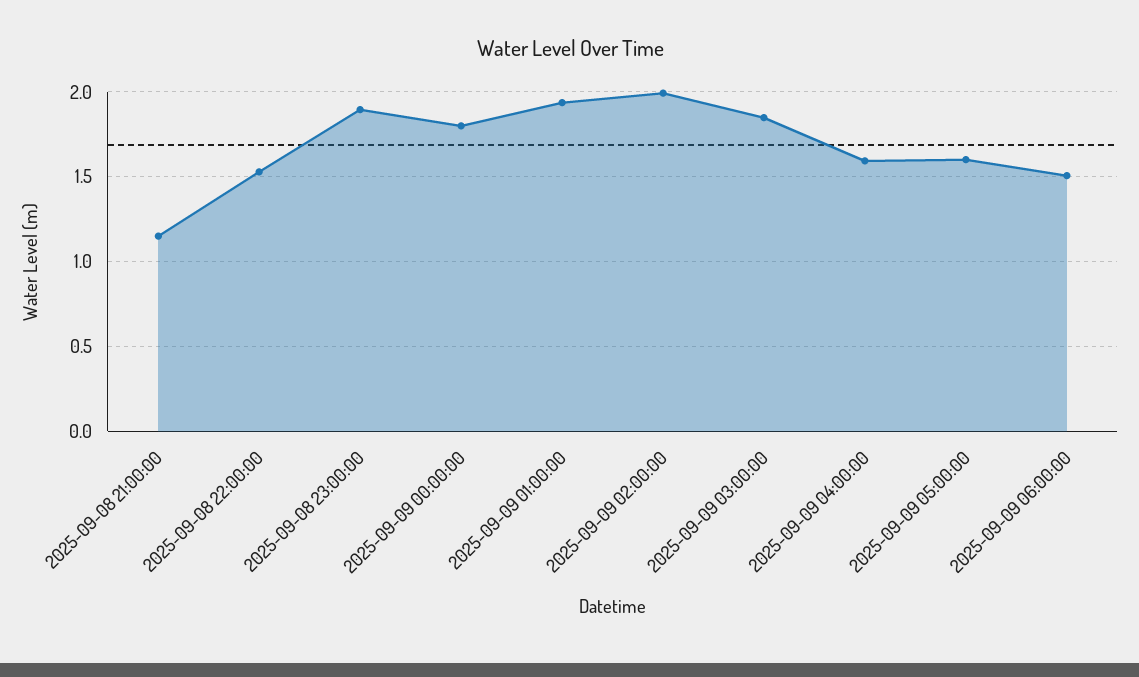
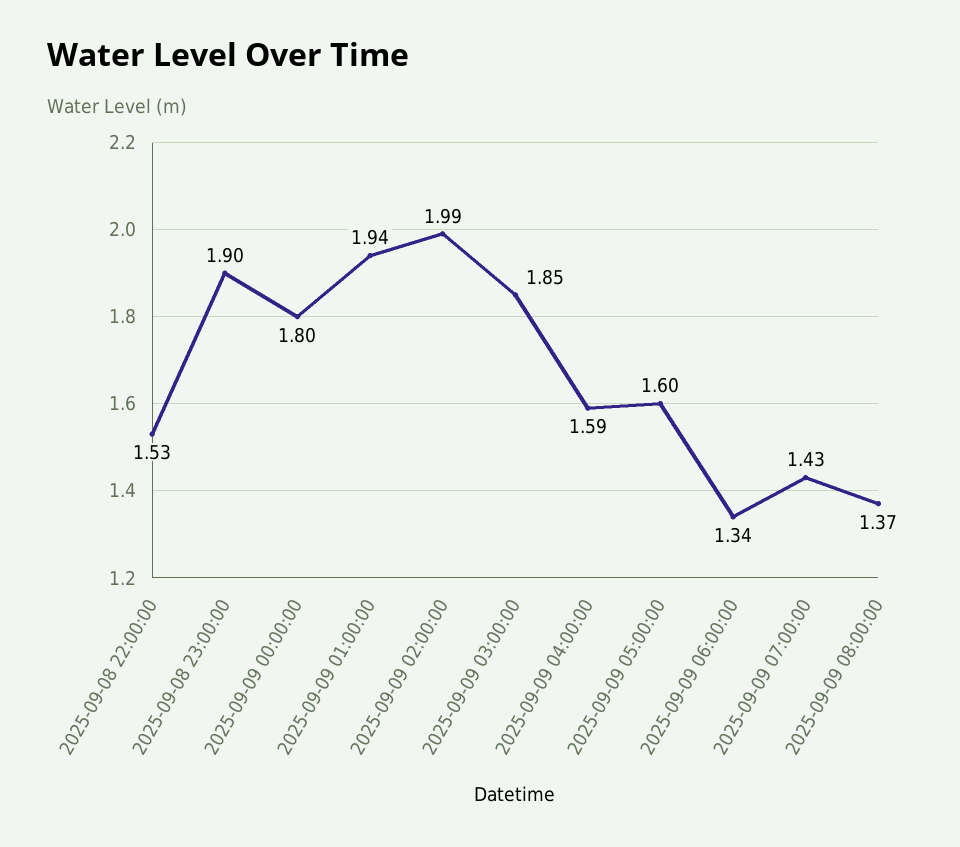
2025-09-08 21:00:00: 1.15 -> none
2025-09-09 06:00:00: 1.5 -> 1.34
2025-09-09 07:00:00: none -> 1.43
2025-09-09 08:00:00: none -> 1.37

